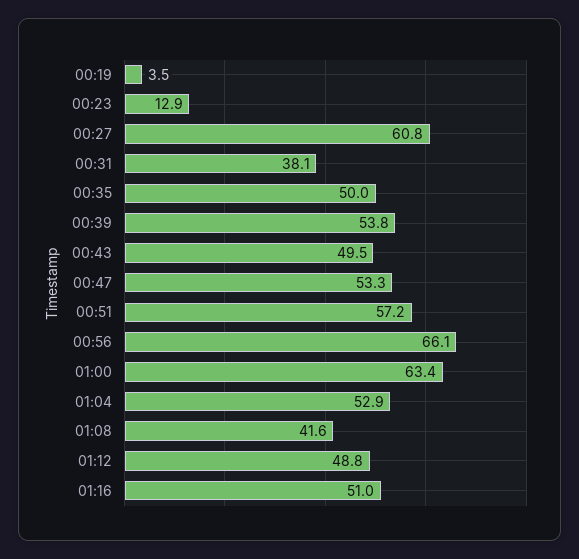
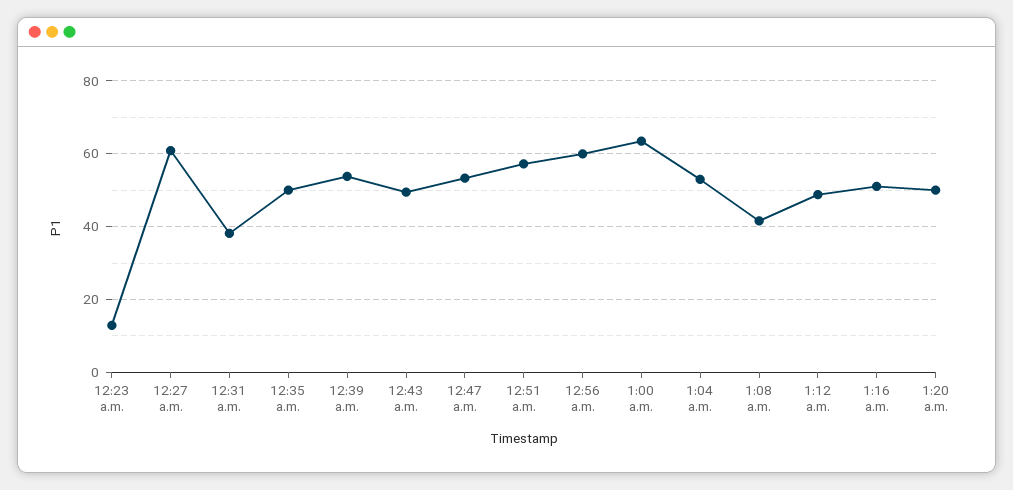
00:19: 3.5 -> none
00:56: 66.1 -> 60
1:20 a.m.: none -> 50

